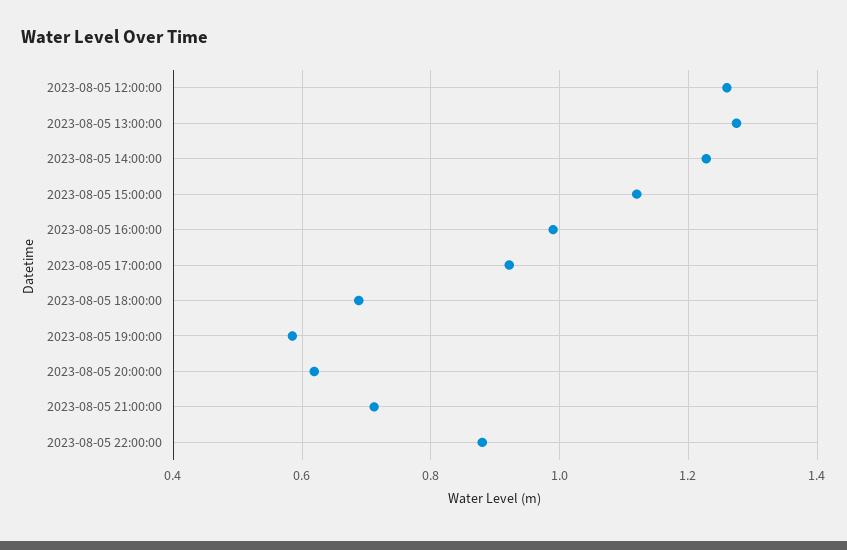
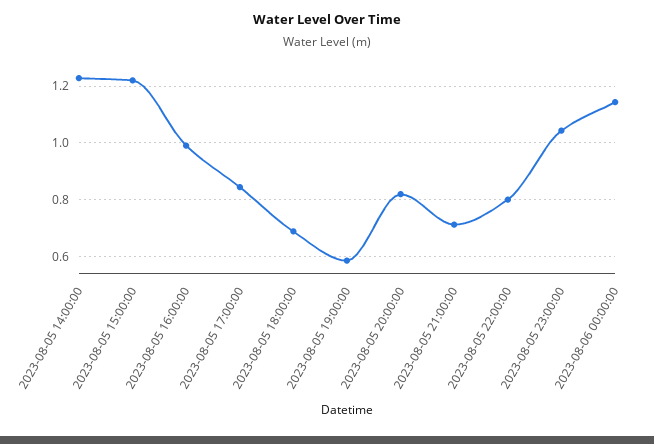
2023-08-05 12:00:00: 1.26 -> none
2023-08-05 13:00:00: 1.28 -> none
2023-08-05 15:00:00: 1.12 -> 1.225
2023-08-05 17:00:00: 0.92 -> 0.85
2023-08-05 20:00:00: 0.62 -> 0.825
2023-08-05 22:00:00: 0.88 -> 0.8
2023-08-05 23:00:00: none -> 1.05
2023-08-06 00:00:00: none -> 1.15

